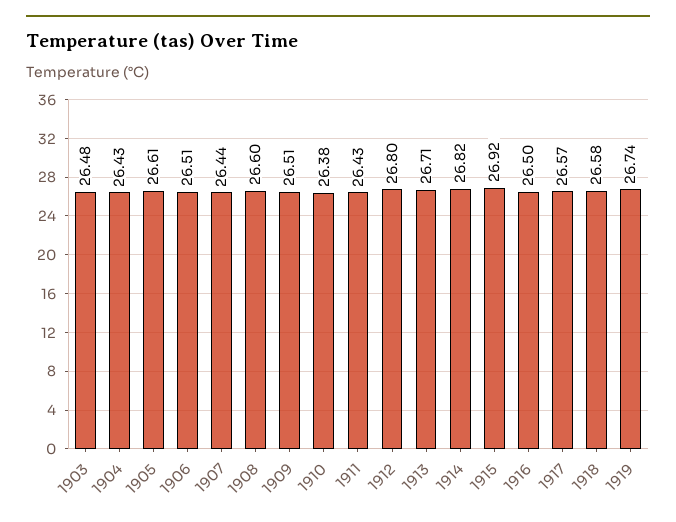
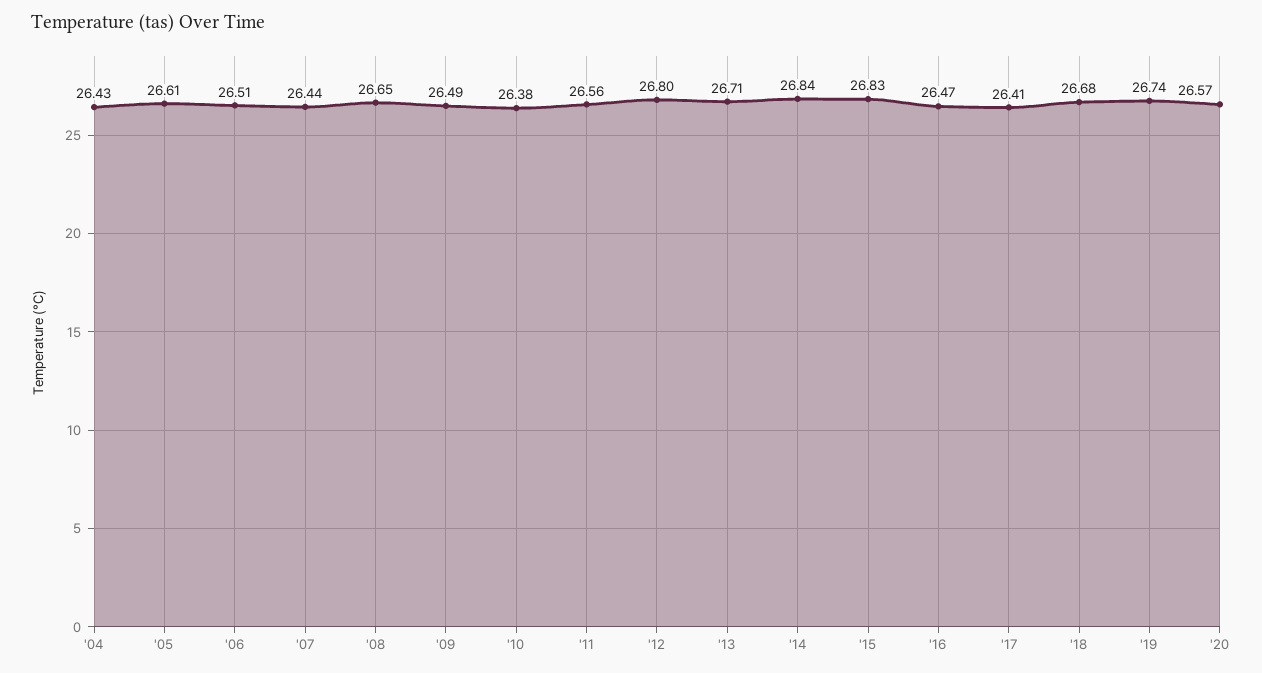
1903: 26.48 -> none
1908: 26.6 -> 26.65
1909: 26.51 -> 26.49
1911: 26.43 -> 26.56
1914: 26.82 -> 26.84
1915: 26.92 -> 26.83
1916: 26.5 -> 26.47
1917: 26.57 -> 26.41
1918: 26.58 -> 26.68
'20: none -> 26.57

